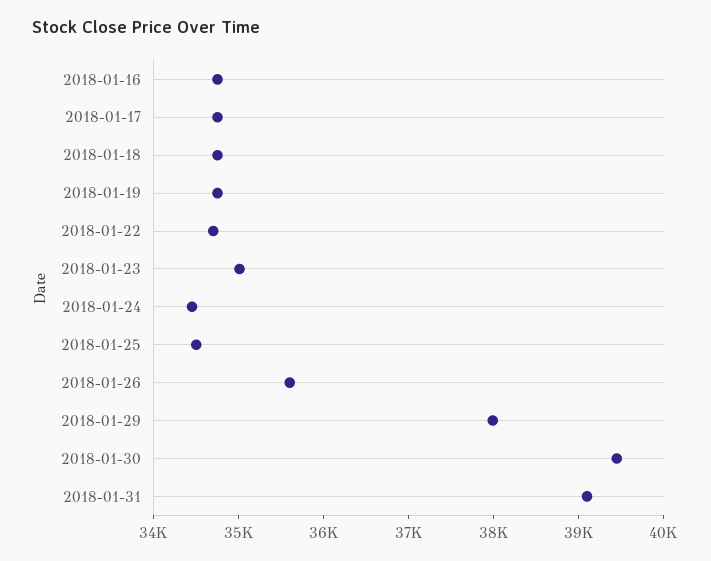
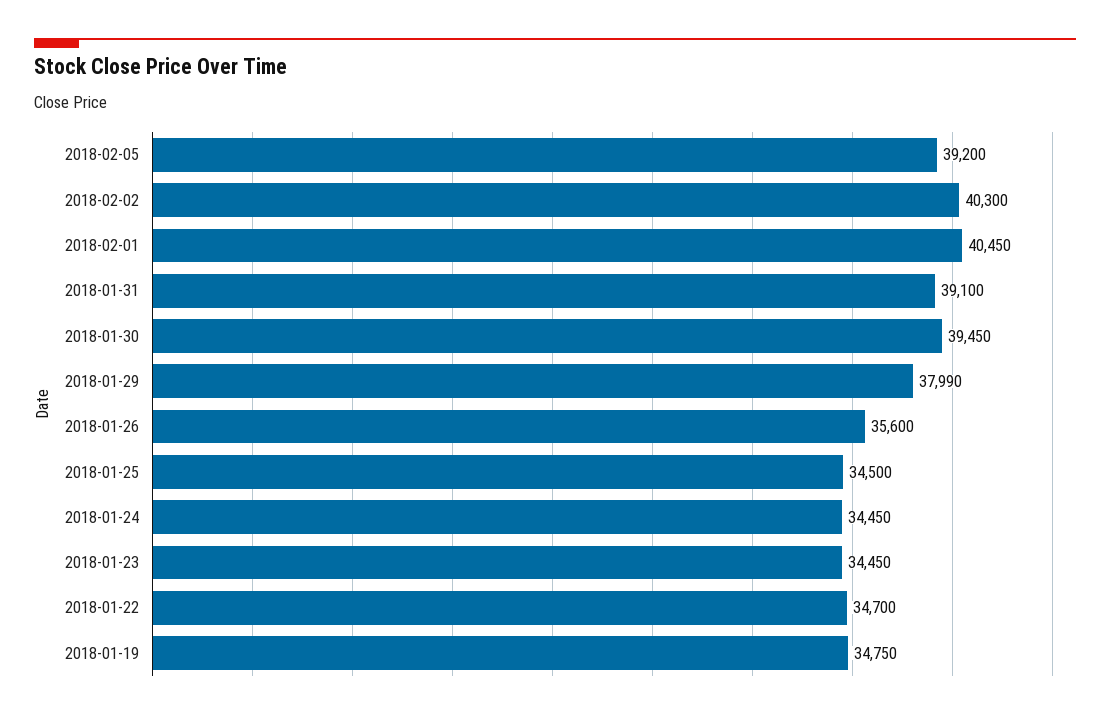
2018-01-16: 34800 -> none
2018-01-17: 34800 -> none
2018-01-18: 34800 -> none
2018-01-23: 35000 -> 34450
2018-02-05: none -> 39200
2018-02-02: none -> 40300
2018-02-01: none -> 40450

